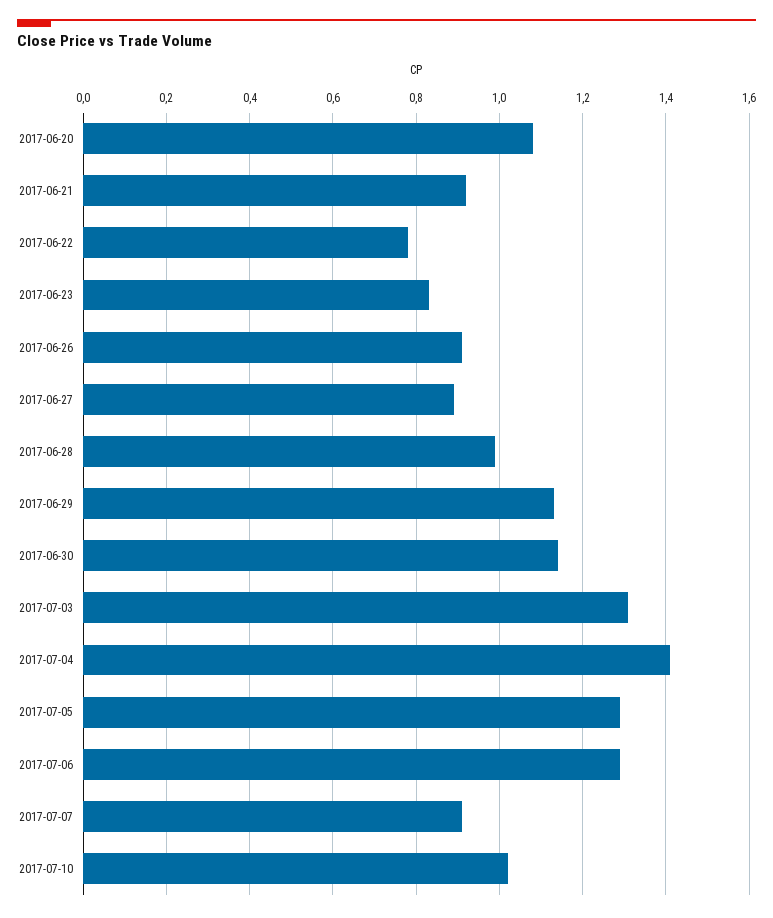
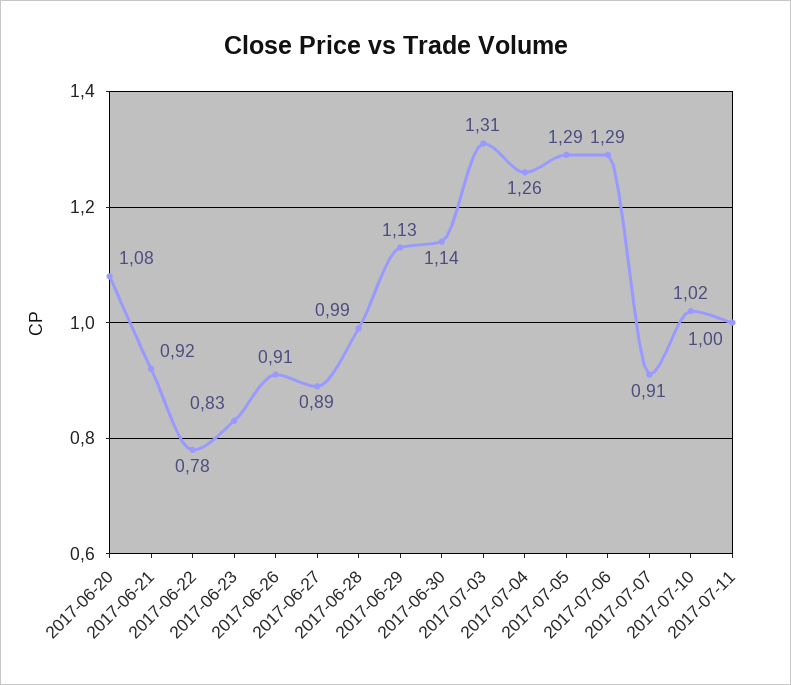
2017-07-04: 1.4 -> 1.26
2017-07-11: none -> 1

